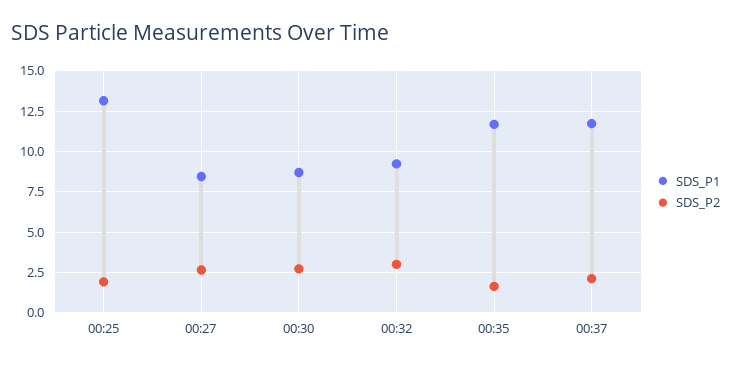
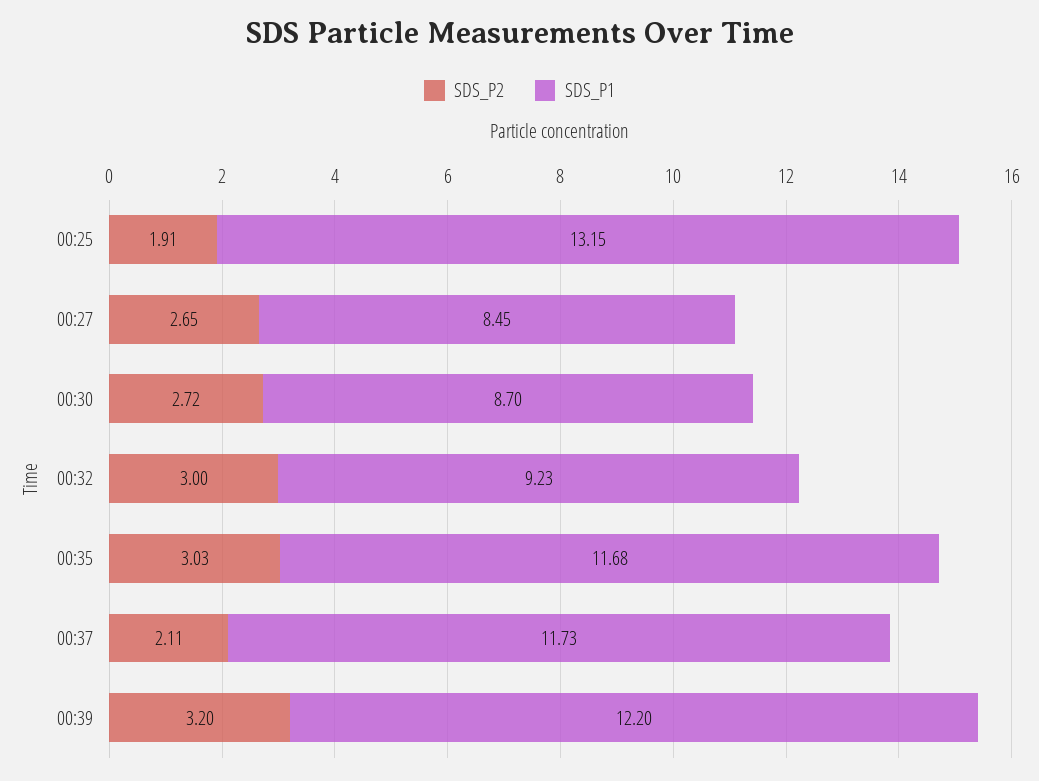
SDS_P2, 00:35: 1.5 -> 3.03
SDS_P2, 00:39: none -> 3.2
SDS_P1, 00:39: none -> 12.2

